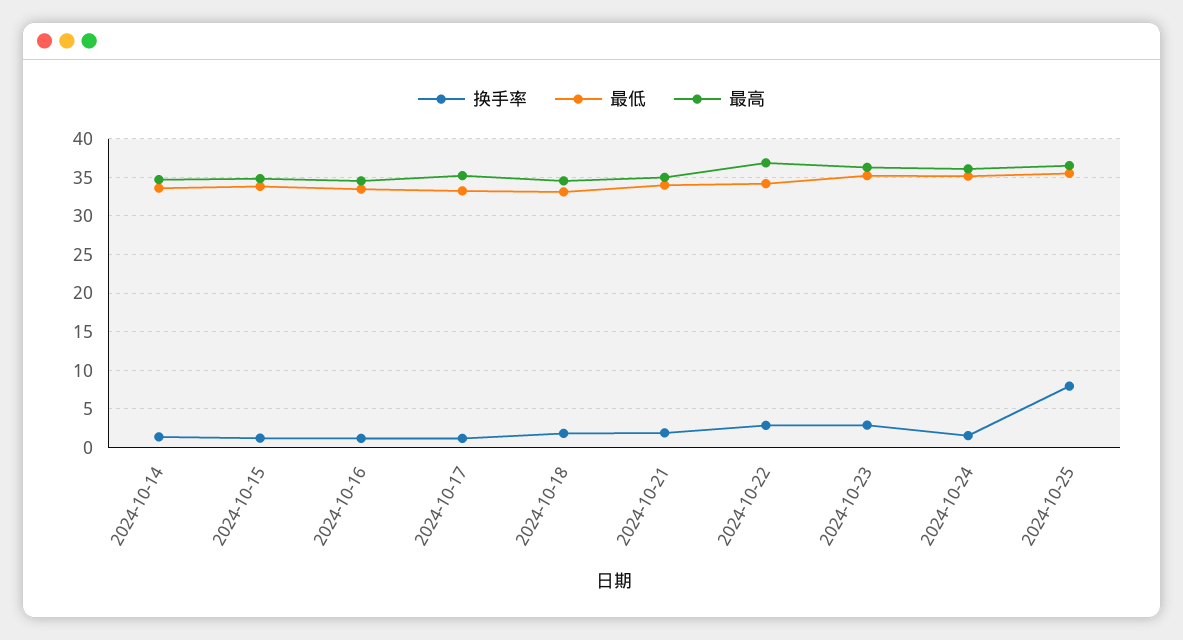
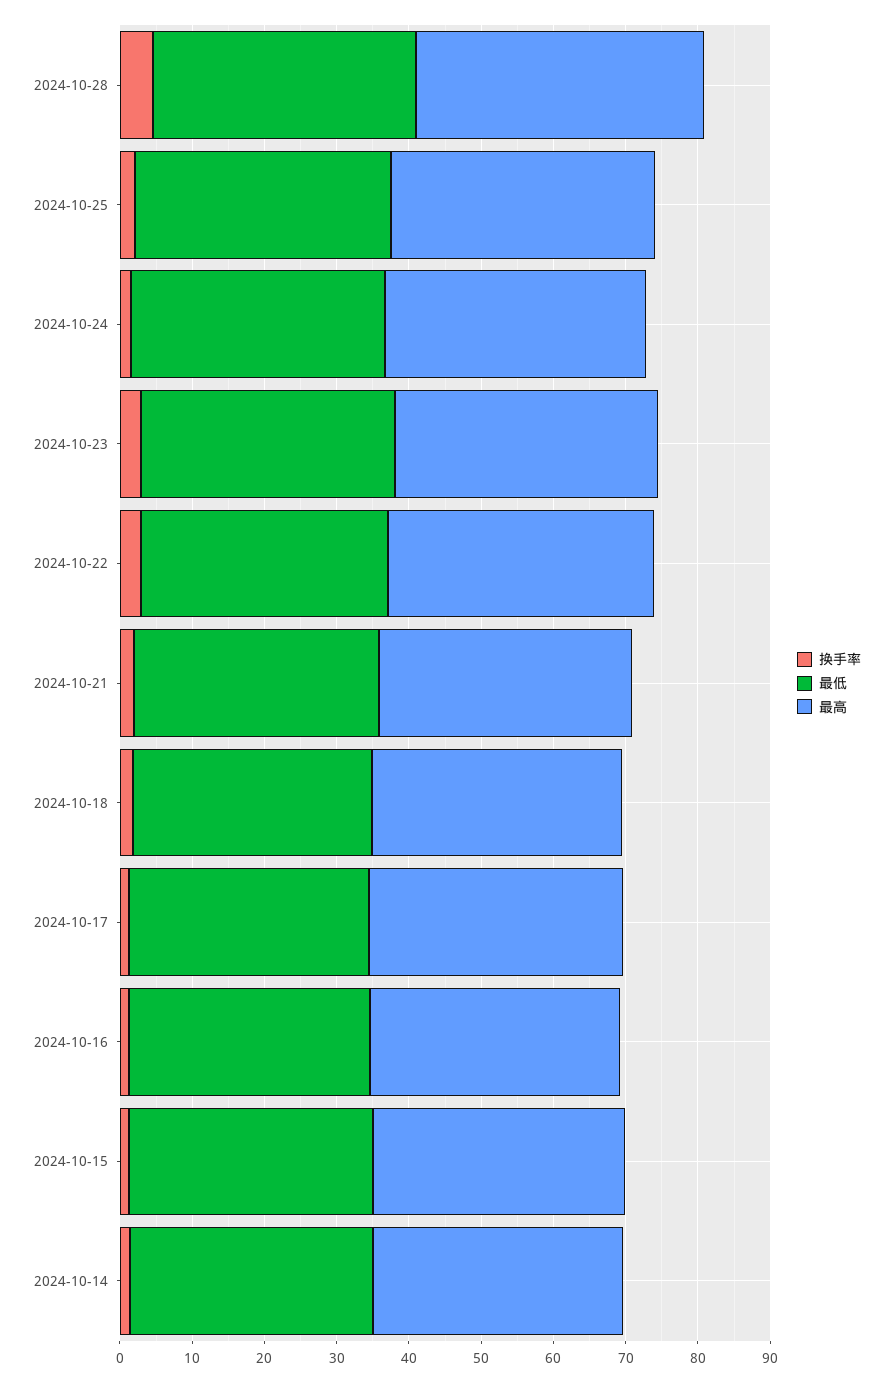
换手率, 2024-10-25: 8 -> 2
换手率, 2024-10-28: none -> 4
最低, 2024-10-28: none -> 36
最高, 2024-10-28: none -> 40

